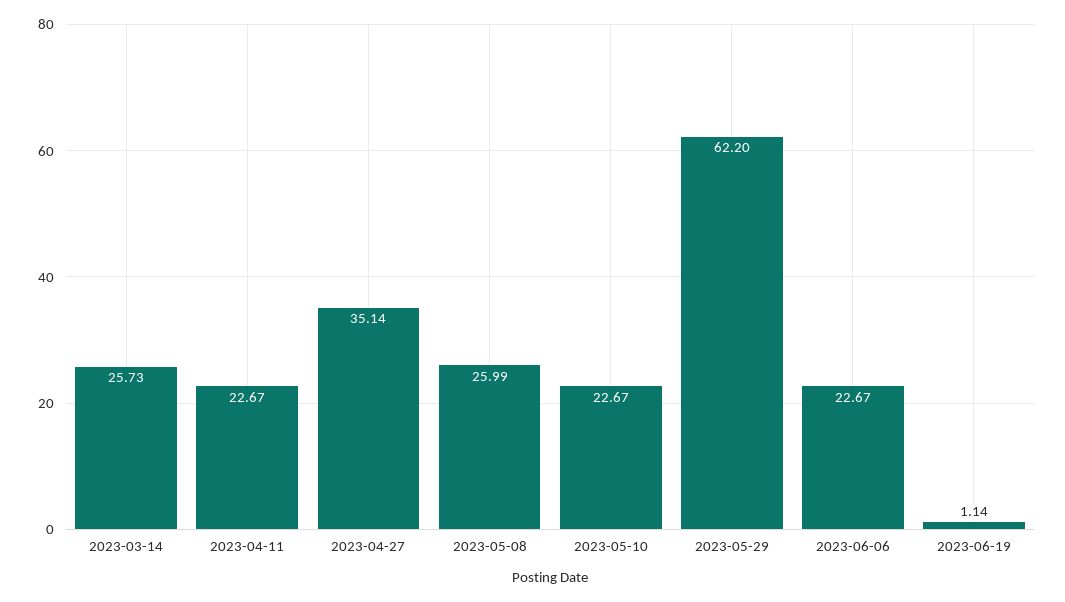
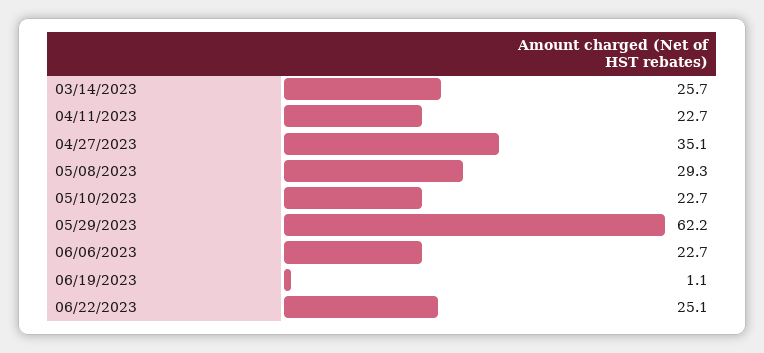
2023-05-08: 25.99 -> 29.3
06/22/2023: none -> 25.1

